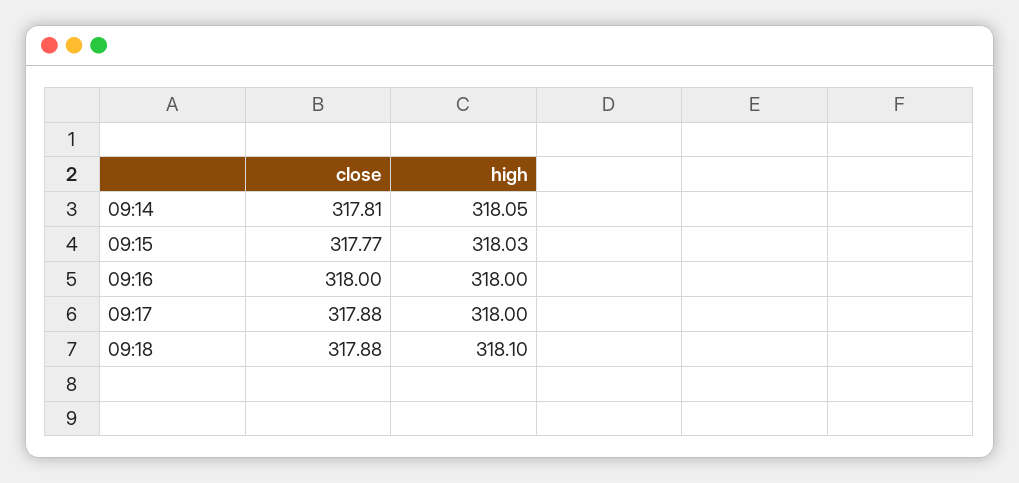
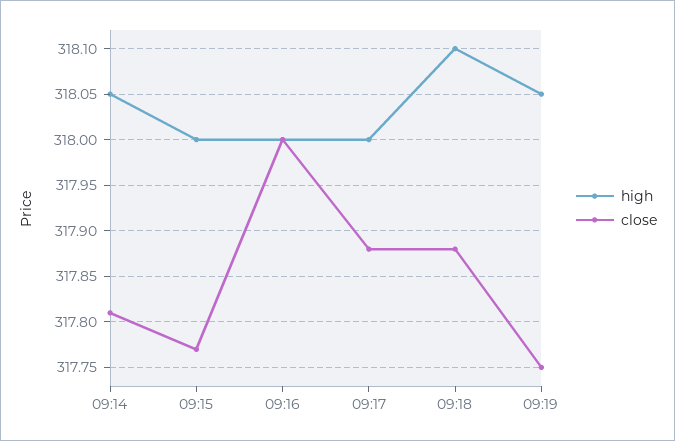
high, 09:15: 318.03 -> 318
high, 09:19: none -> 318.05
close, 09:19: none -> 317.75

